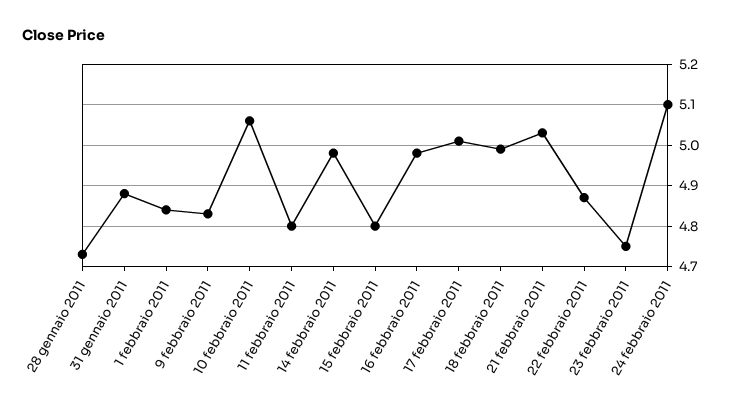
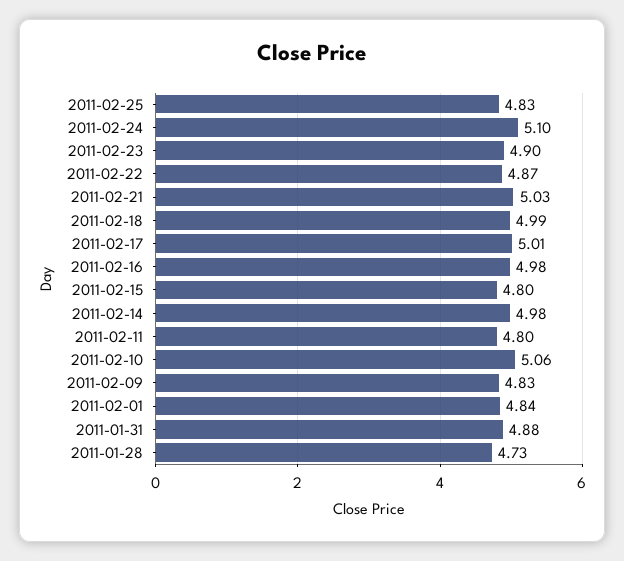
23 febbraio 2011: 4.75 -> 4.9
2011-02-25: none -> 4.83

